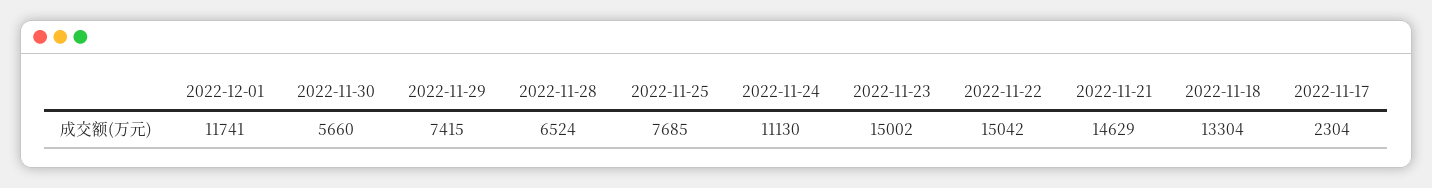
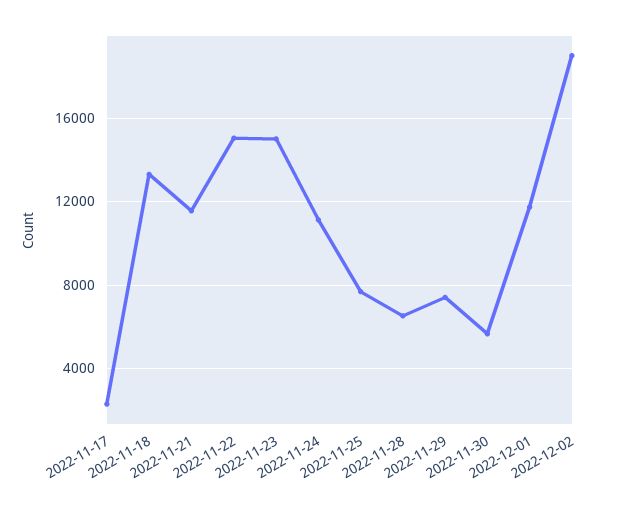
2022-11-21: 14629 -> 11500
2022-12-02: none -> 19000

